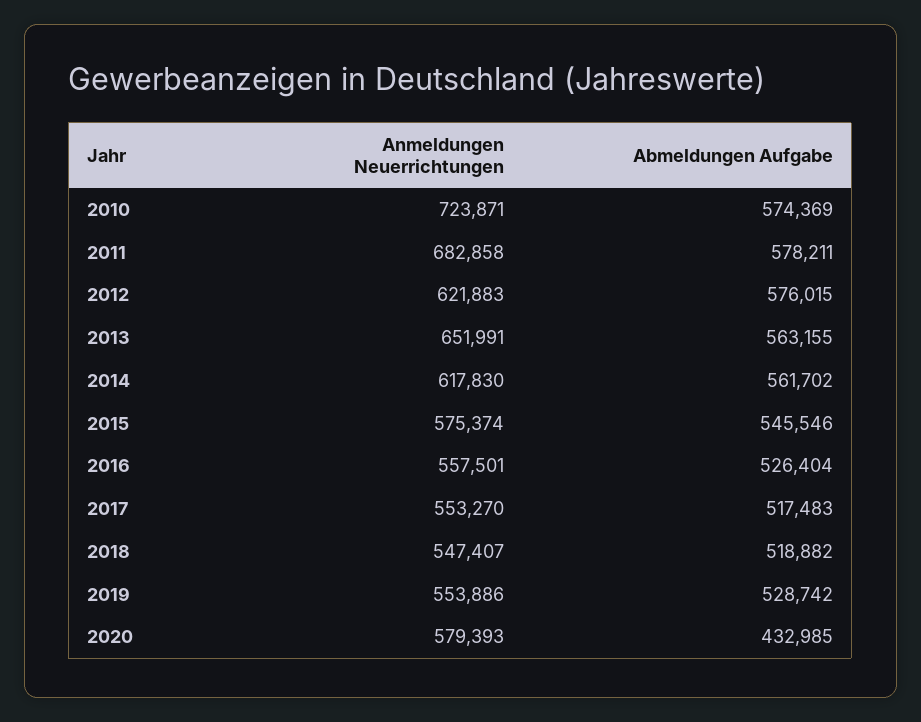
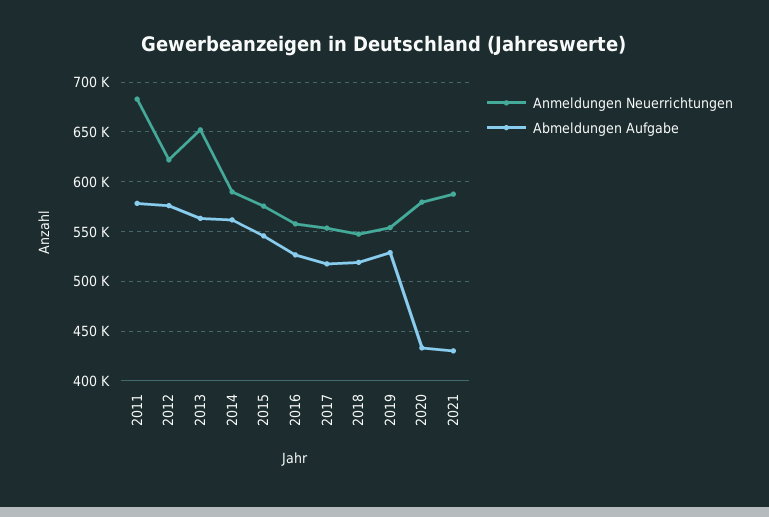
Anmeldungen Neuerrichtungen, 2010: 723871 -> none
Abmeldungen Aufgabe, 2010: 574369 -> none
Anmeldungen Neuerrichtungen, 2014: 617830 -> 590000
Anmeldungen Neuerrichtungen, 2021: none -> 590000
Abmeldungen Aufgabe, 2021: none -> 430000

